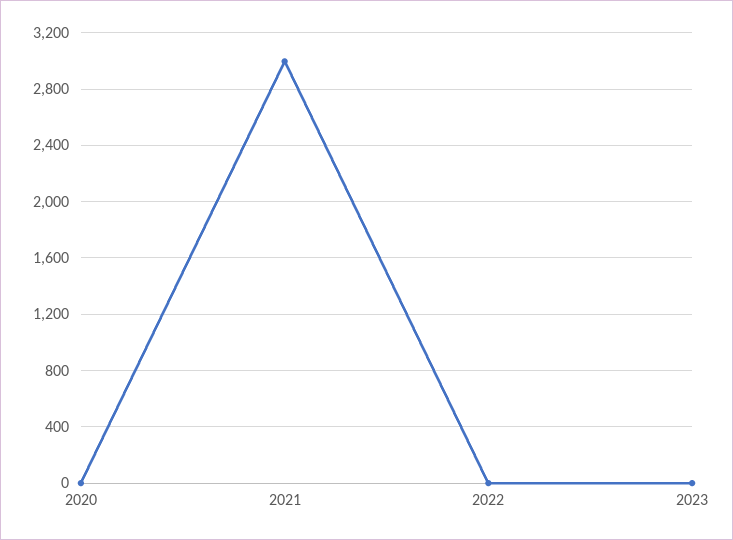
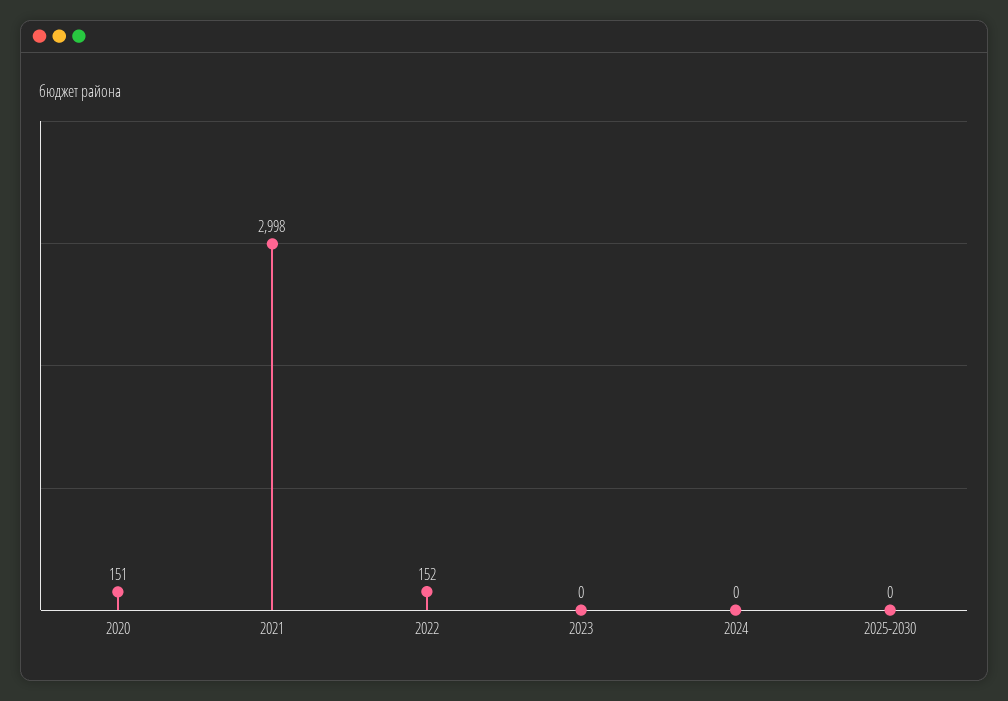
2020: 0 -> 151
2022: 0 -> 152
2024: none -> 0
2025-2030: none -> 0

